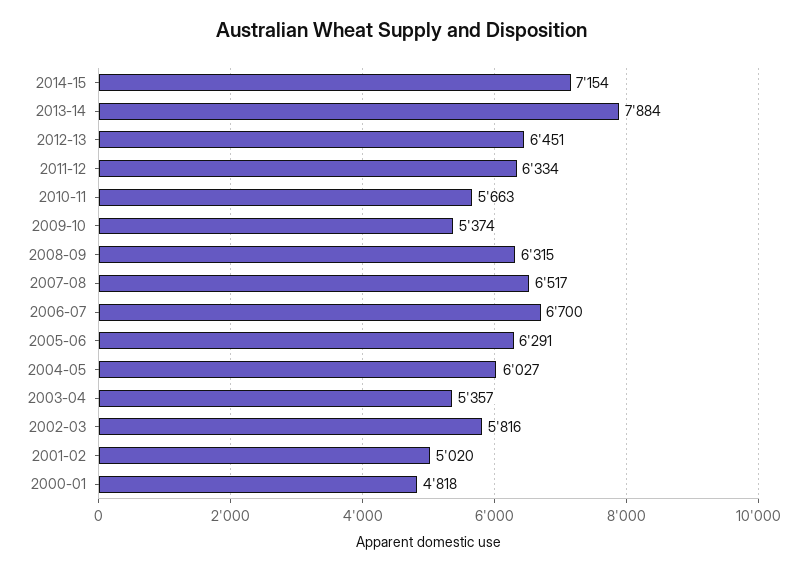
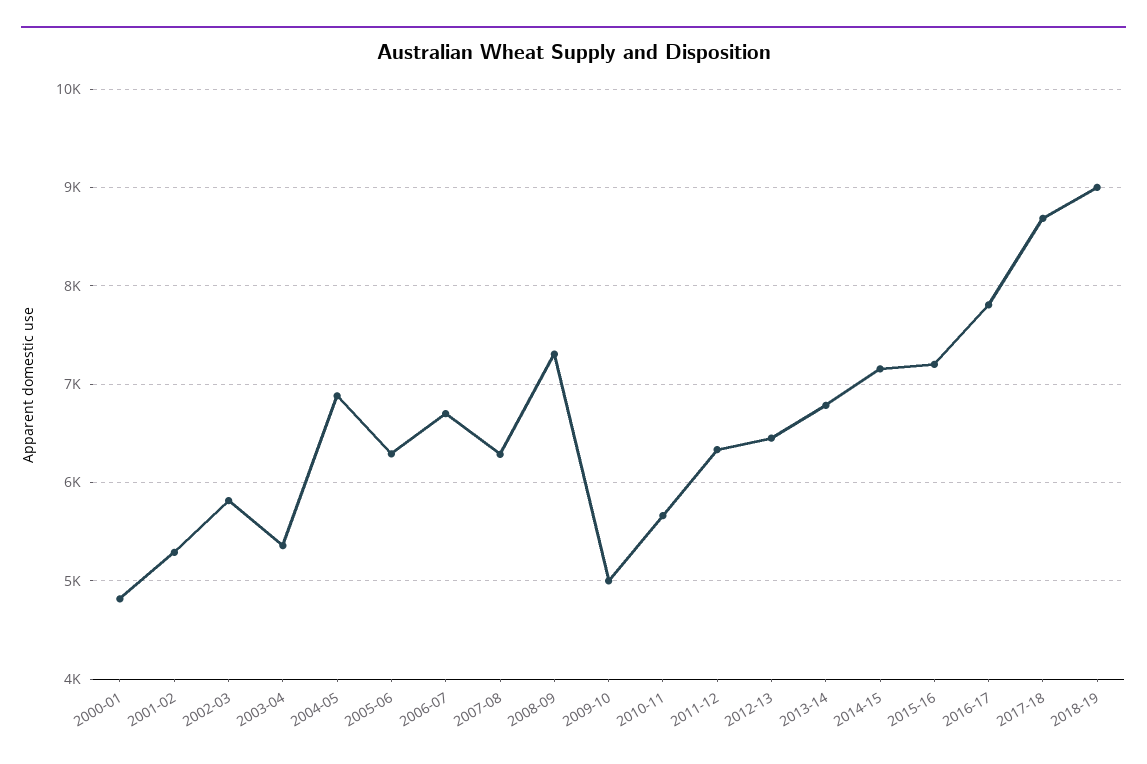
2013-14: 7884 -> 6800
2009-10: 5374 -> 5000
2008-09: 6315 -> 7300
2007-08: 6517 -> 6300
2004-05: 6027 -> 6900
2001-02: 5020 -> 5300
2015-16: none -> 7200
2016-17: none -> 7800
2017-18: none -> 8700
2018-19: none -> 9000

